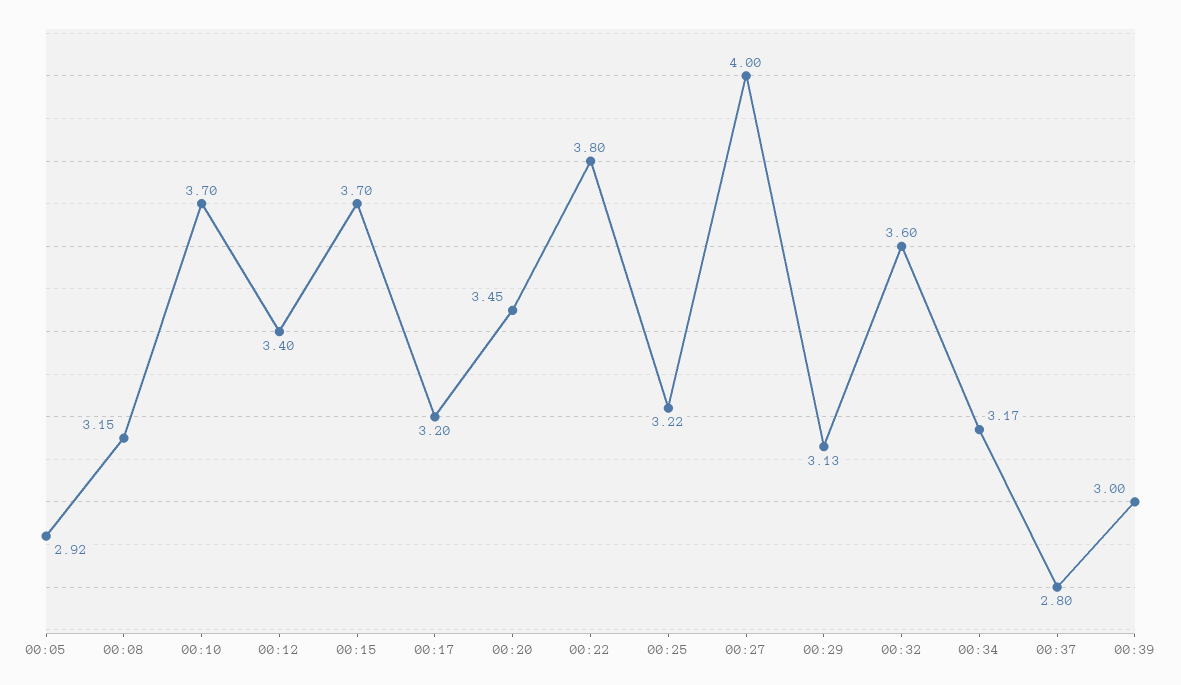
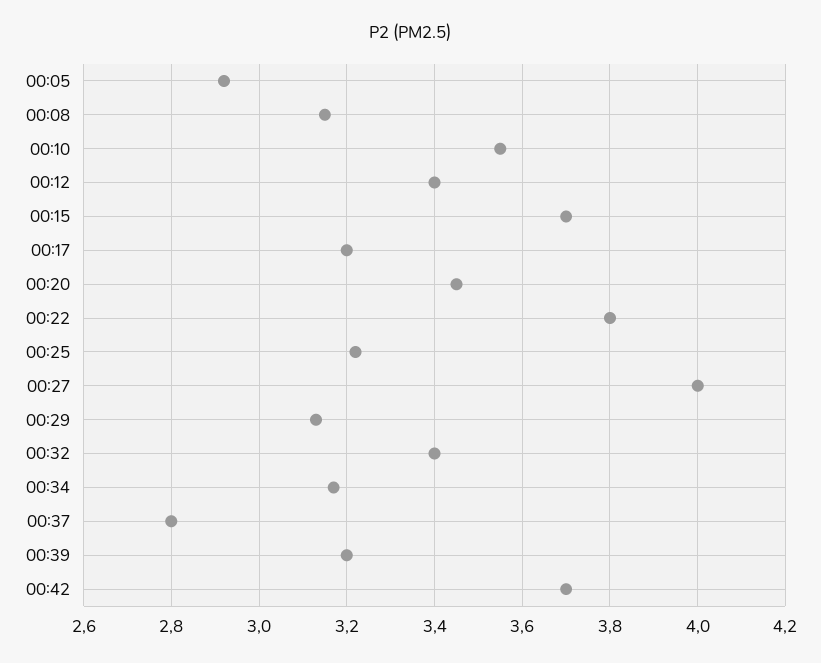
00:10: 3.7 -> 3.55
00:32: 3.6 -> 3.4
00:39: 3 -> 3.2
00:42: none -> 3.7

